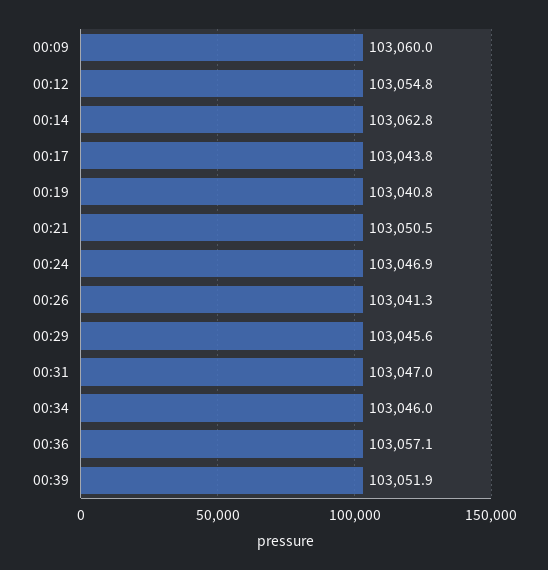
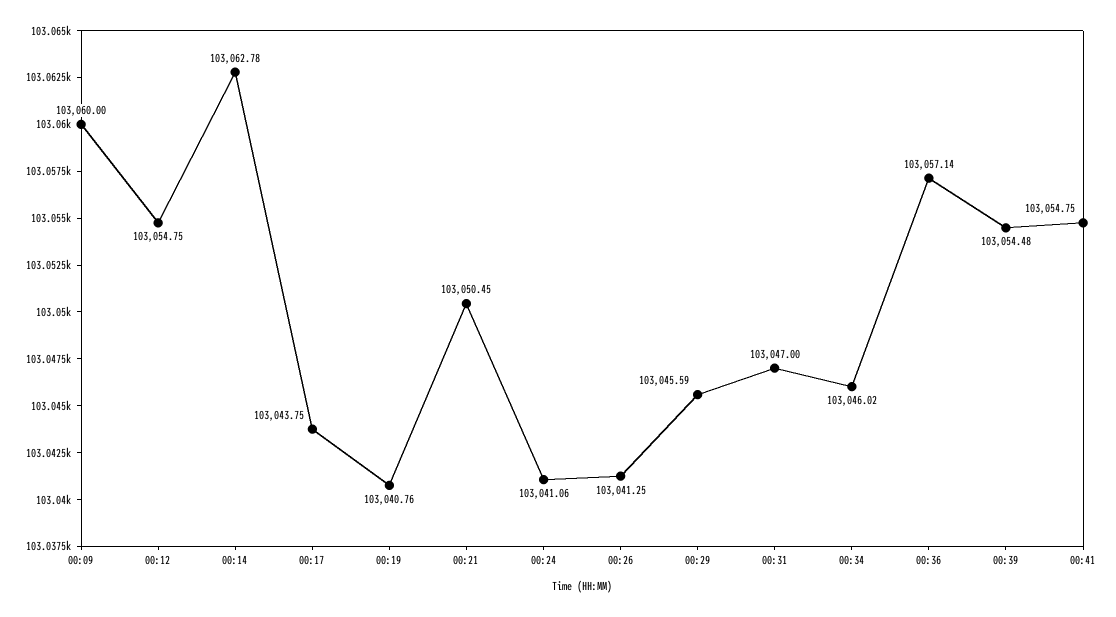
00:24: 103046.9 -> 103041.06
00:39: 103051.9 -> 103054.48
00:41: none -> 103054.75

